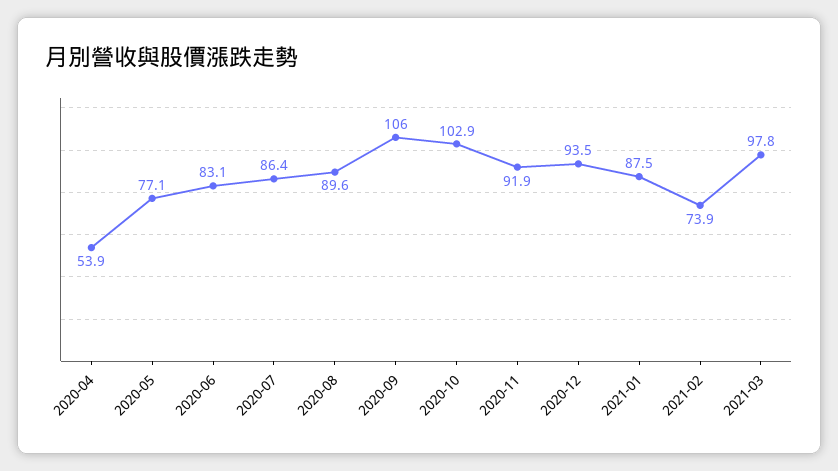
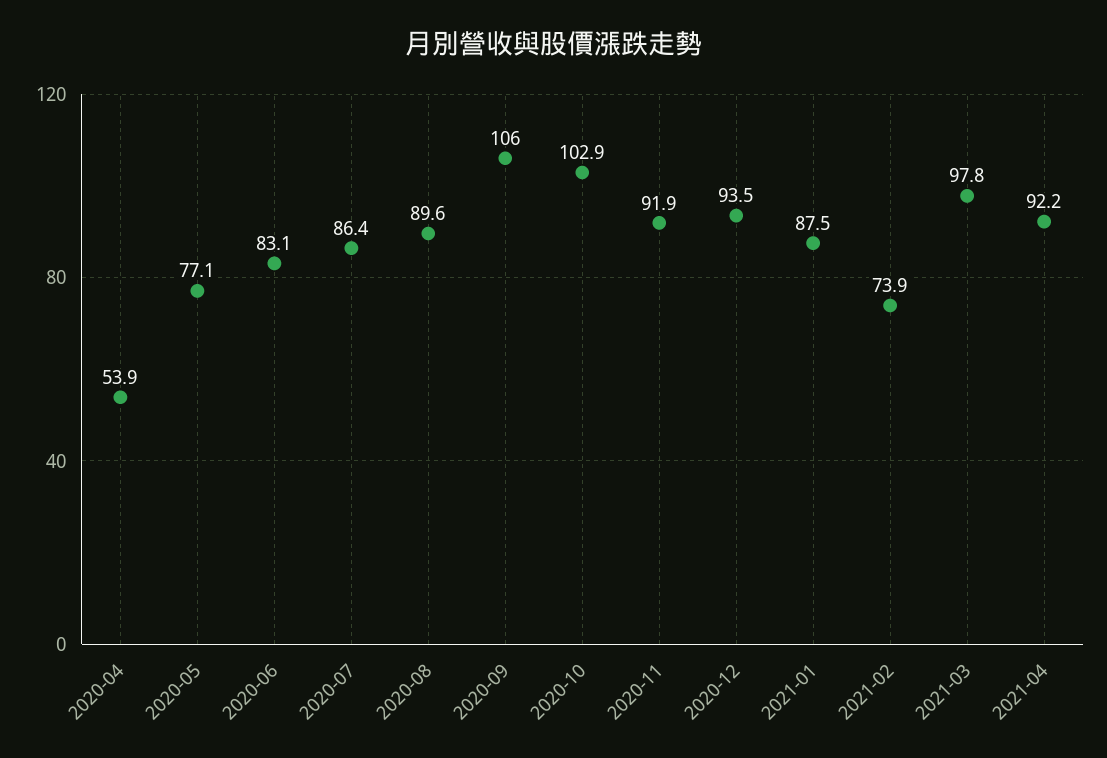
2021-04: none -> 92.2

